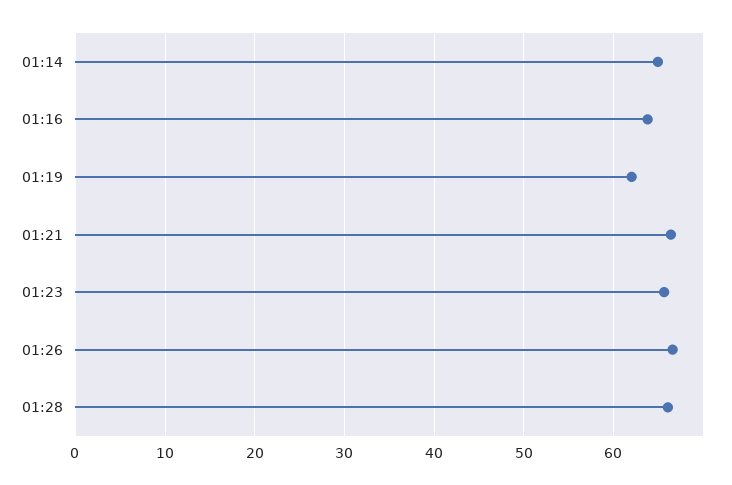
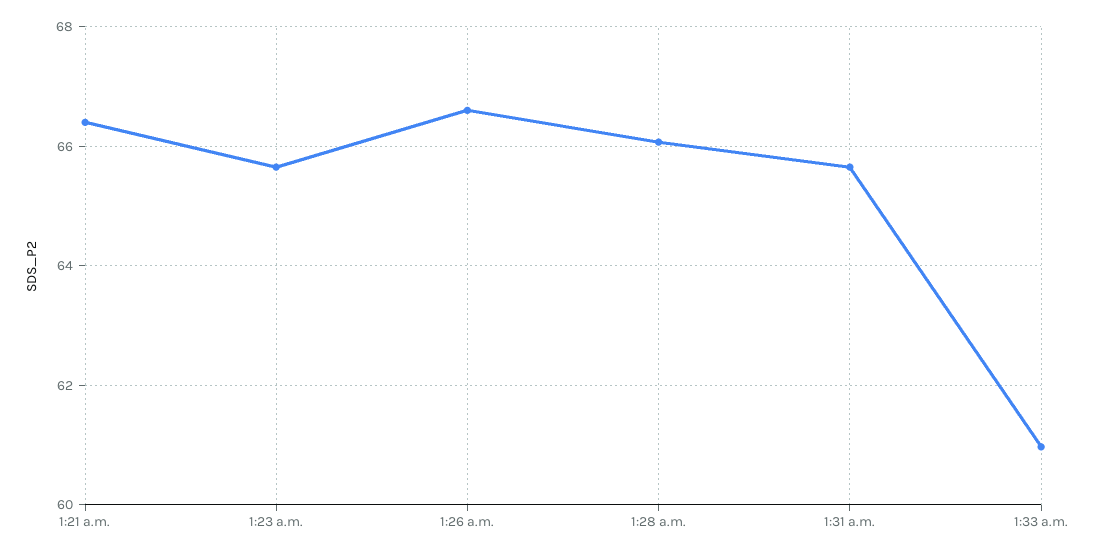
01:14: 65 -> none
01:16: 64 -> none
01:19: 62 -> none
1:31 a.m.: none -> 65.6
1:33 a.m.: none -> 61

